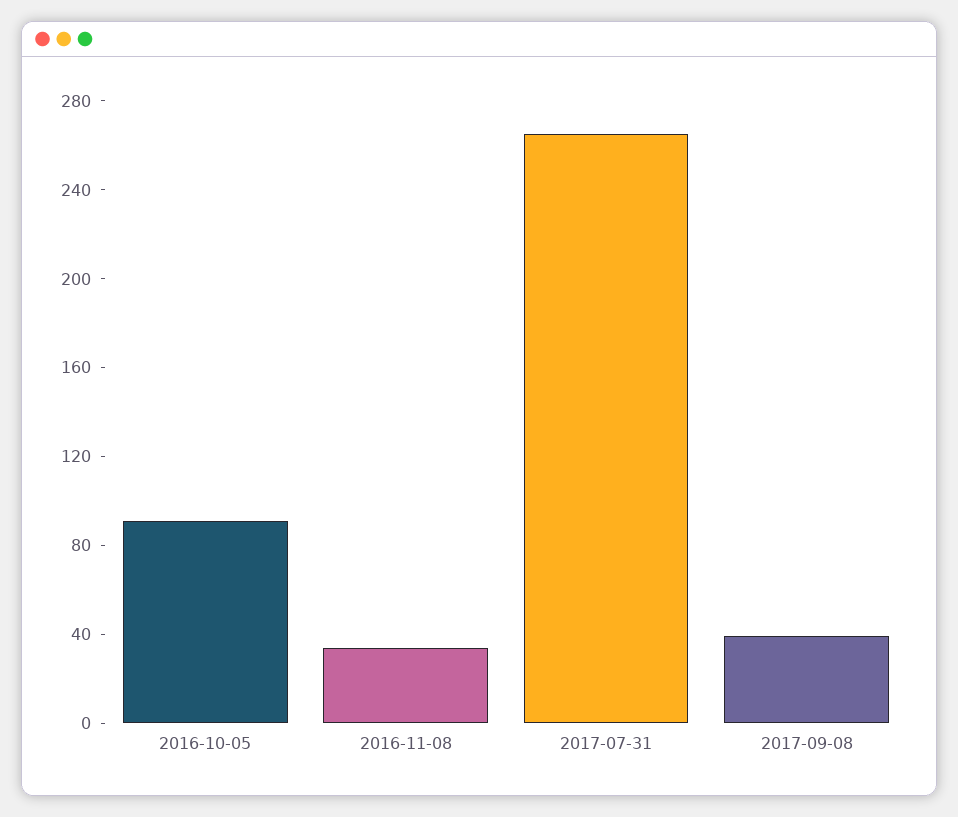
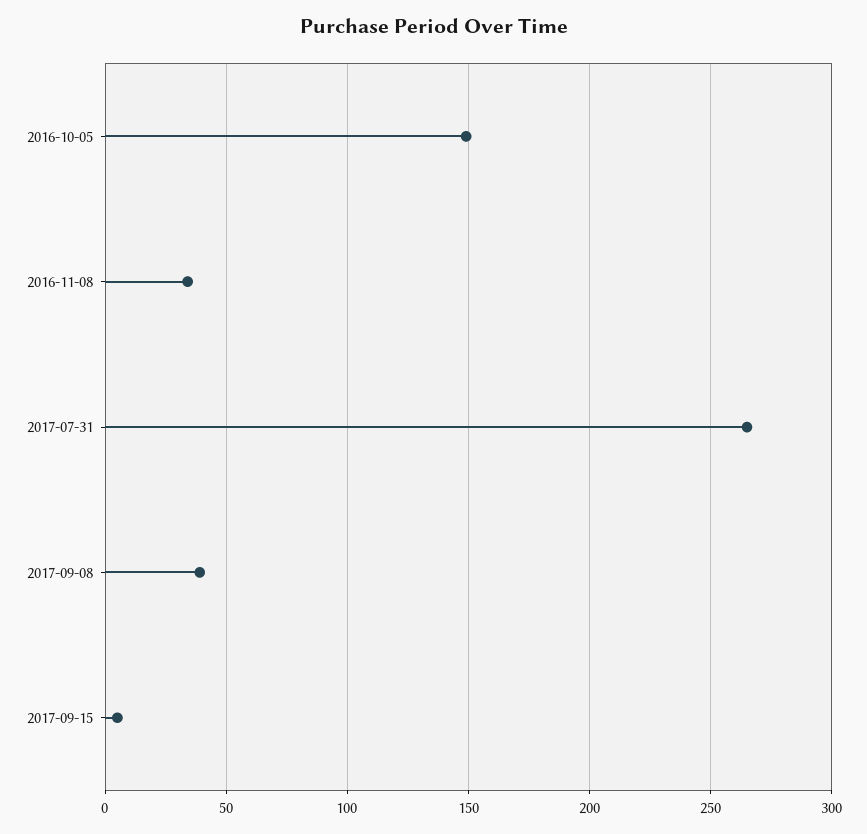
2016-10-05: 90 -> 150
2017-09-15: none -> 5

